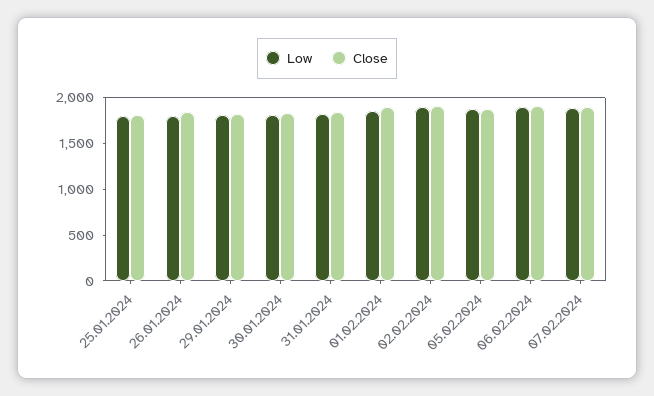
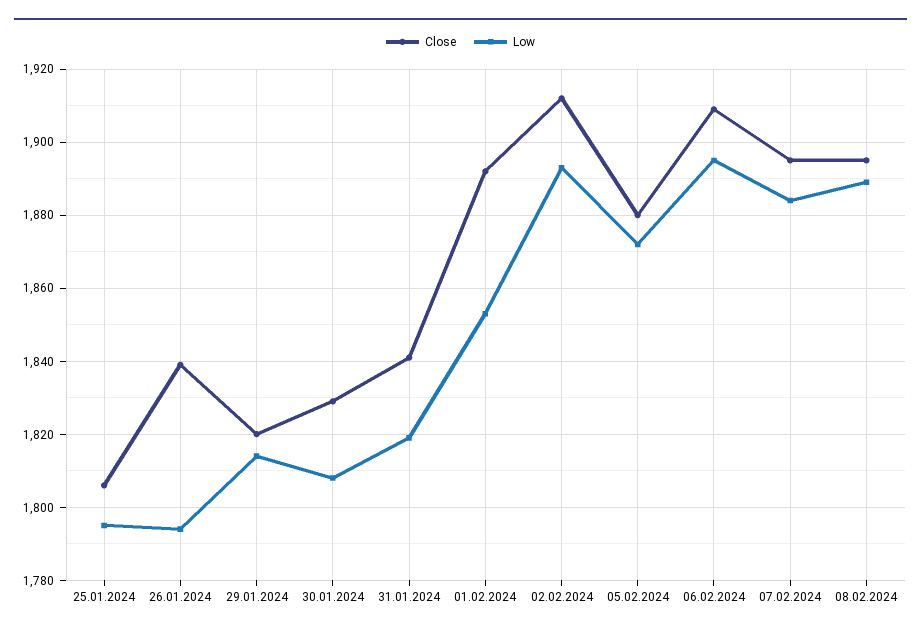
Close, 08.02.2024: none -> 1895
Low, 08.02.2024: none -> 1890

